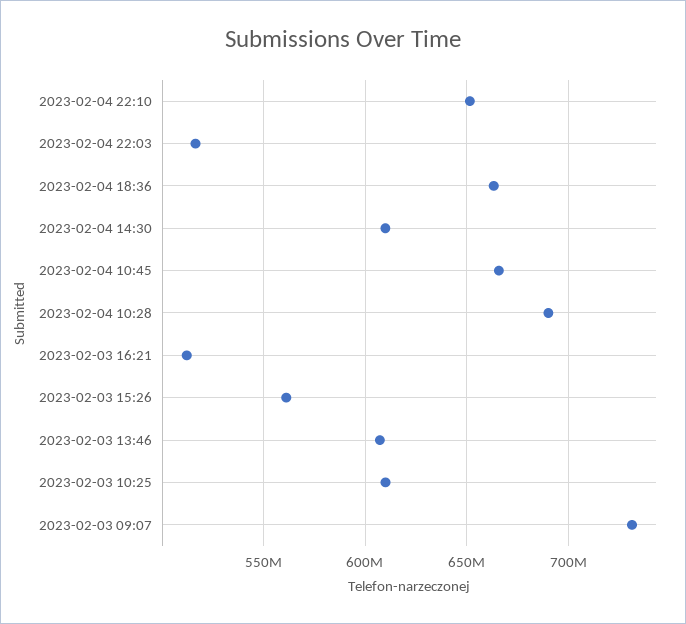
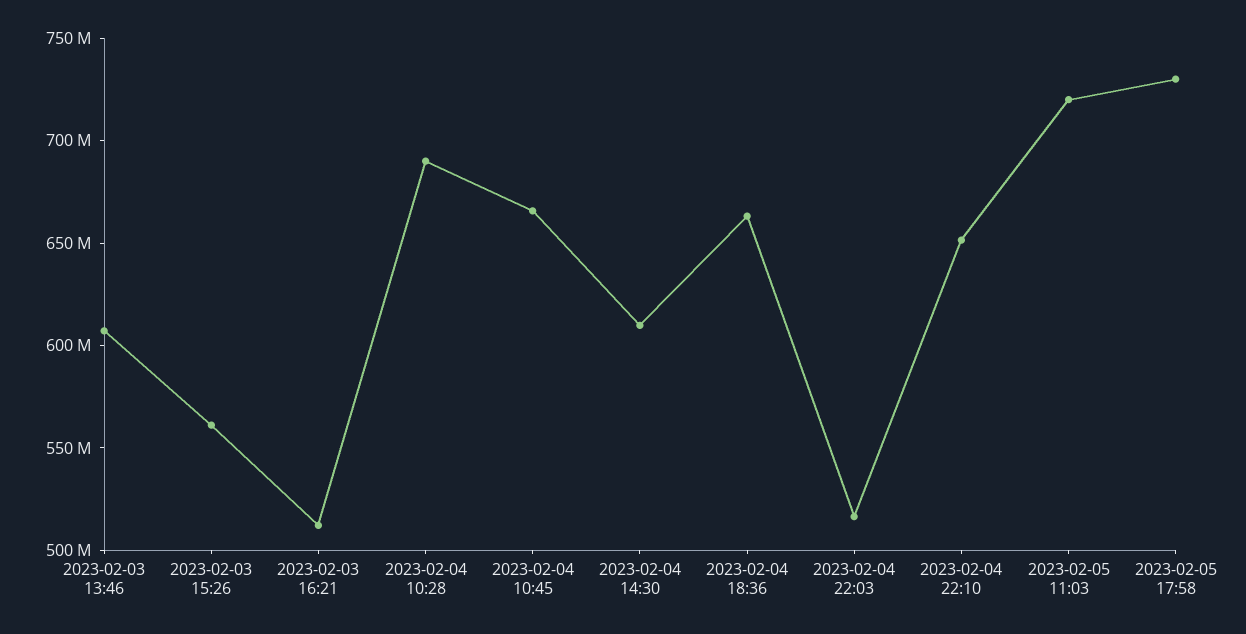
2023-02-03 10:25: 610000000 -> none
2023-02-03 09:07: 730000000 -> none
2023-02-05 11:03: none -> 720000000
2023-02-05 17:58: none -> 730000000

